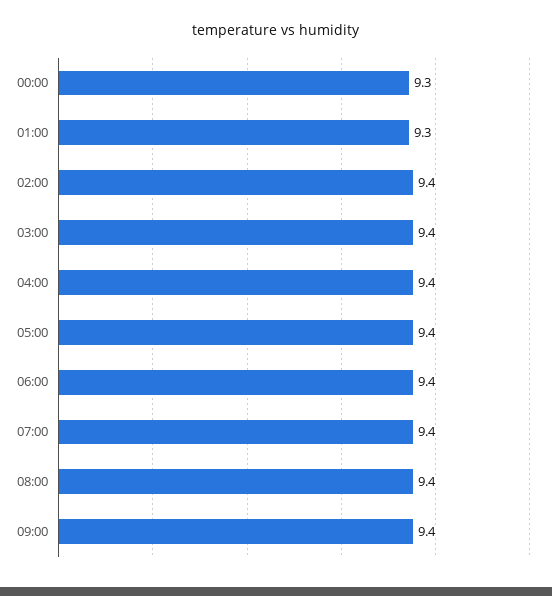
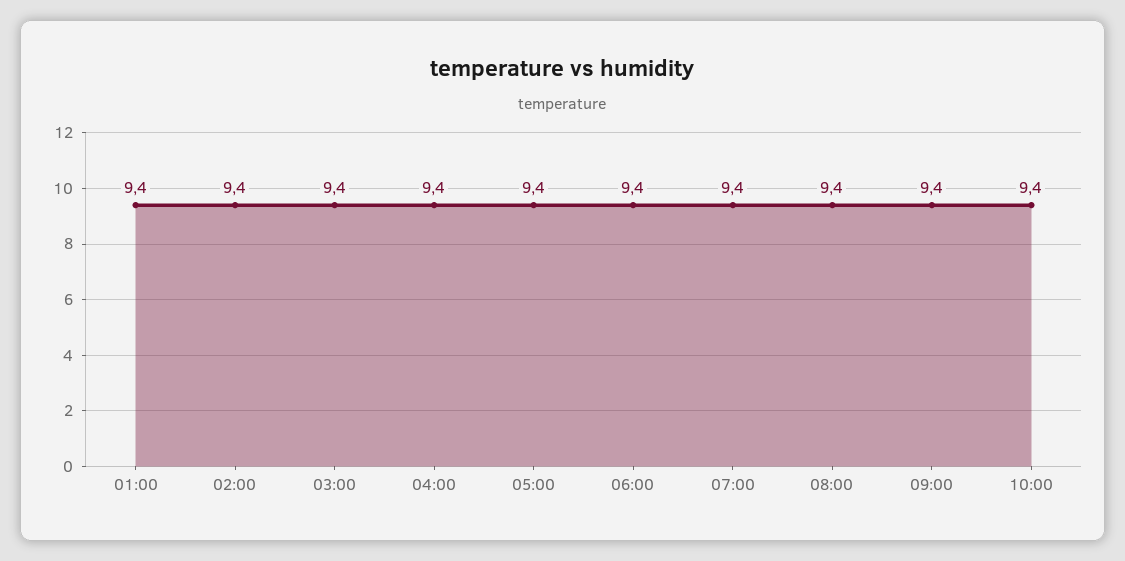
00:00: 9.3 -> none
01:00: 9.3 -> 9.4
10:00: none -> 9.4

